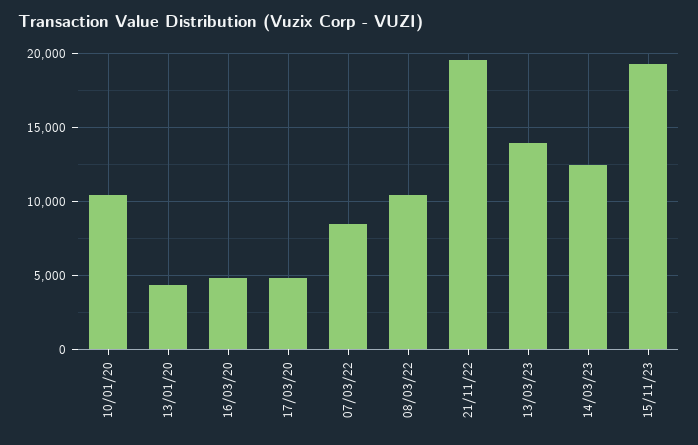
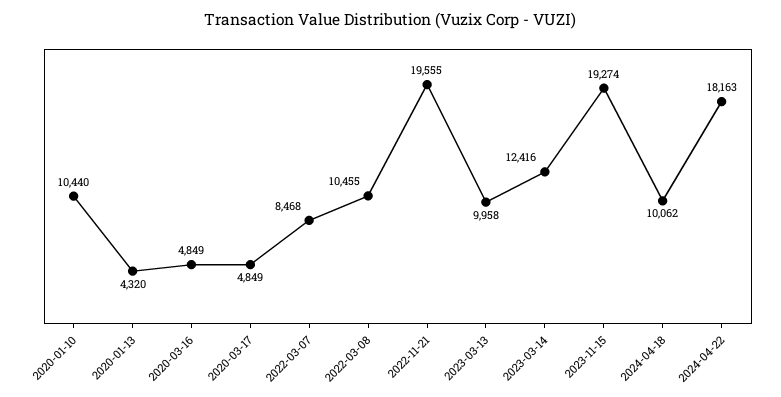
13/03/23: 14000 -> 9958
2024-04-18: none -> 10062
2024-04-22: none -> 18163

